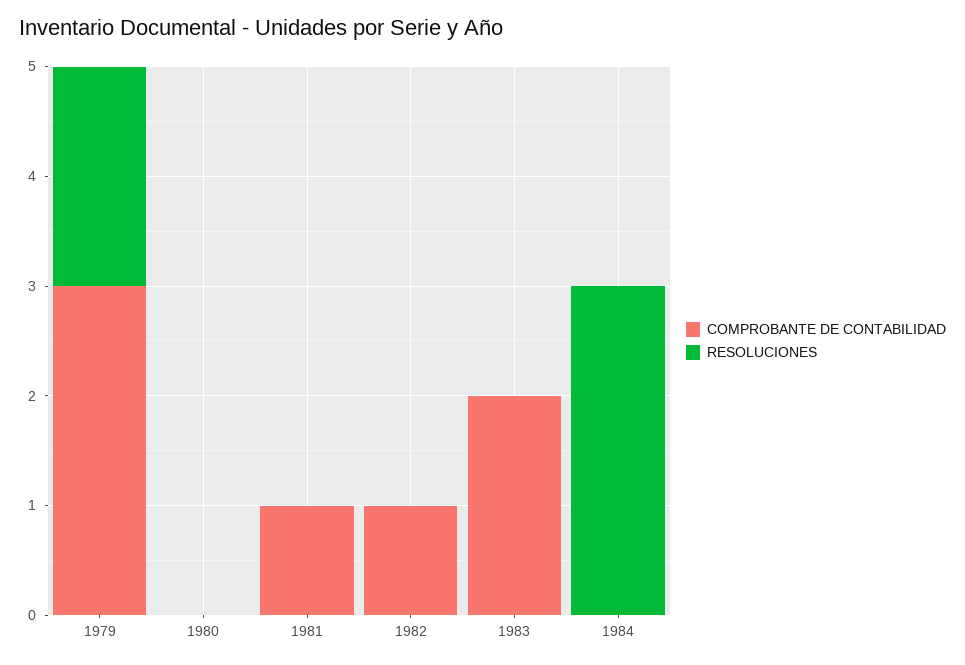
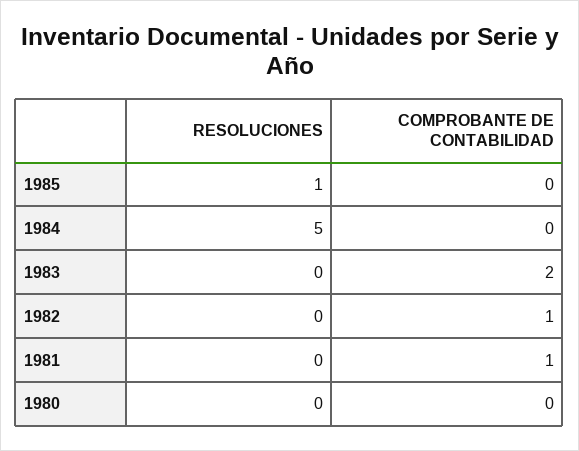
COMPROBANTE DE CONTABILIDAD, 1979: 3 -> none
RESOLUCIONES, 1979: 2 -> none
RESOLUCIONES, 1984: 3 -> 5
RESOLUCIONES, 1985: none -> 1
COMPROBANTE DE CONTABILIDAD, 1985: none -> 0

